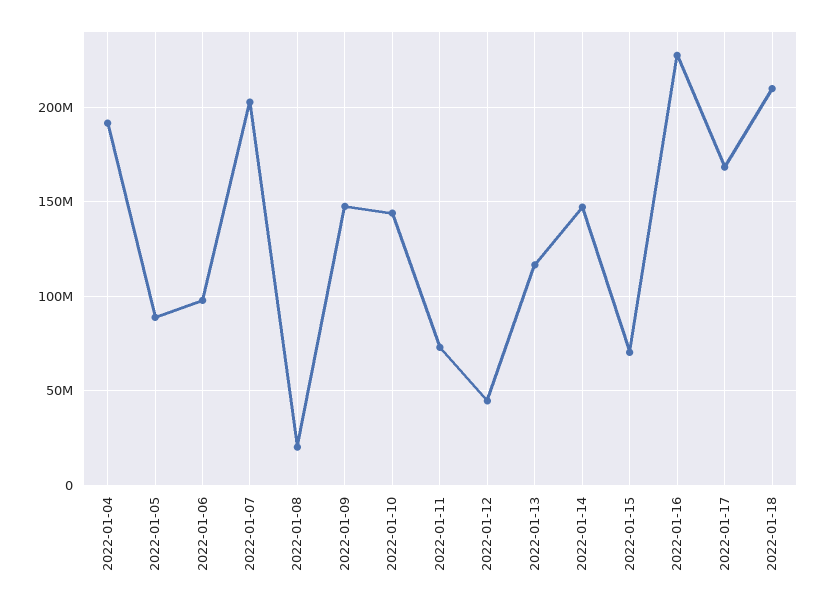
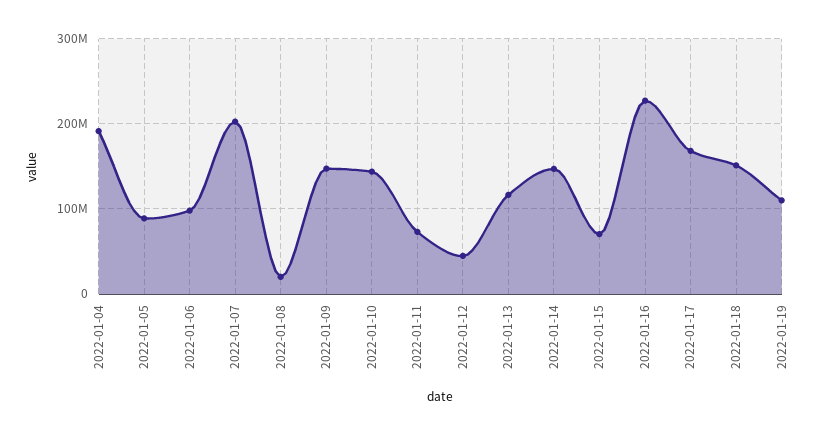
2022-01-18: 210000000 -> 150000000
2022-01-19: none -> 110000000

